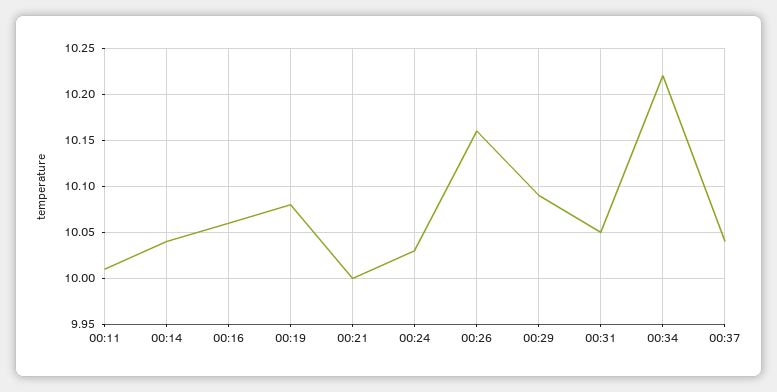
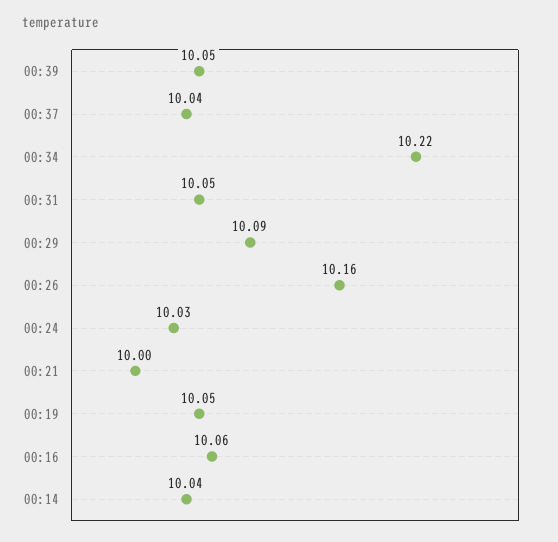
00:11: 10.01 -> none
00:19: 10.08 -> 10.05
00:39: none -> 10.05

